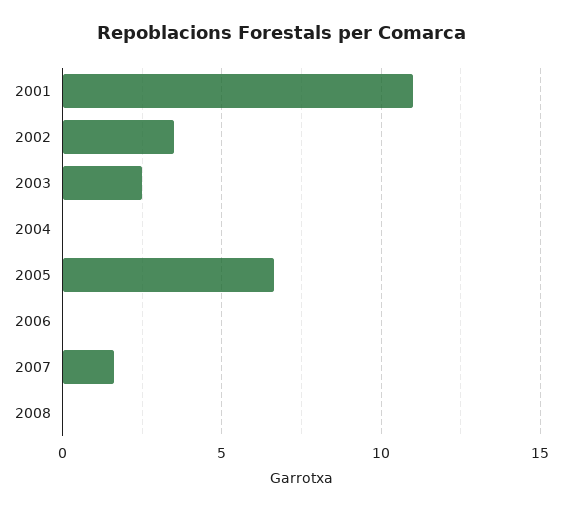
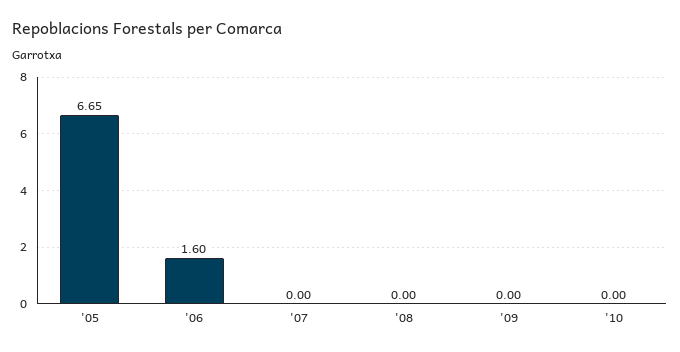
2001: 11 -> none
2002: 3.5 -> none
2003: 2.5 -> none
2004: 0 -> none
2006: 0 -> 1.6
2007: 1.5 -> 0
'09: none -> 0
'10: none -> 0

